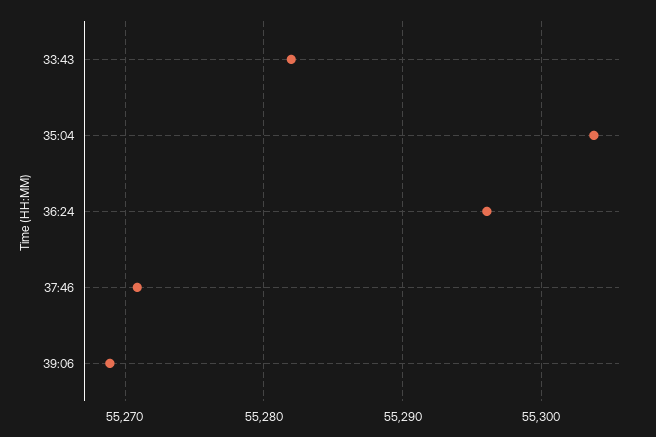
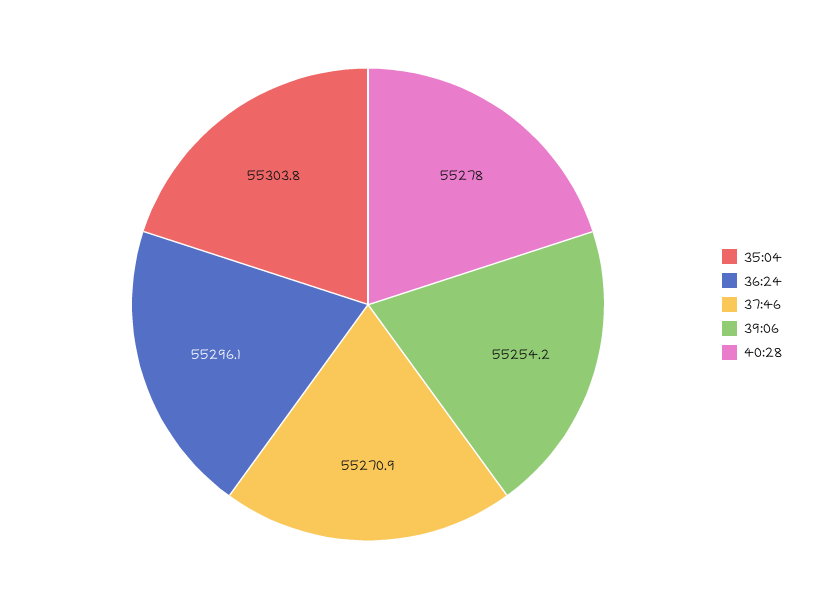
33:43: 55282 -> none
39:06: 55269 -> 55254.2
40:28: none -> 55278

